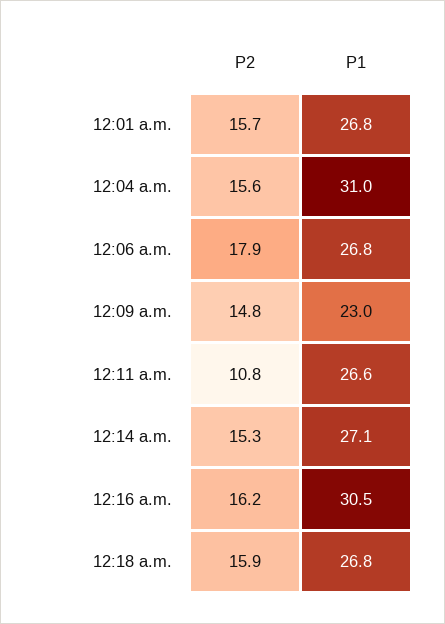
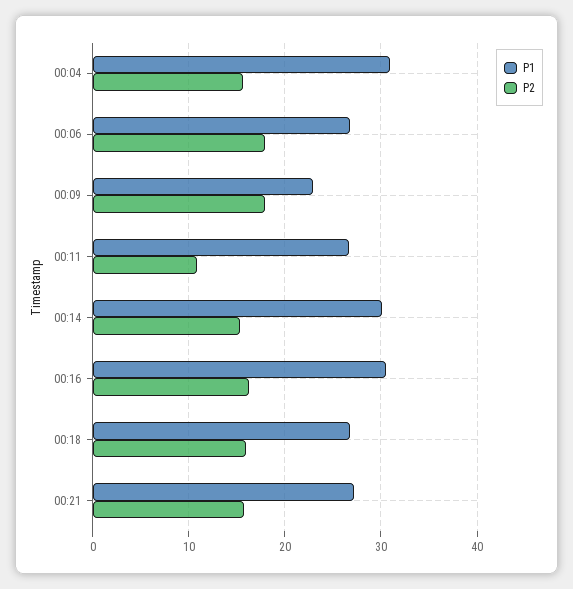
P2, 12:01 a.m.: 15.7 -> none
P1, 12:01 a.m.: 26.8 -> none
P2, 12:09 a.m.: 14.8 -> 18
P1, 12:14 a.m.: 27.1 -> 30
P1, 00:21: none -> 27
P2, 00:21: none -> 16

